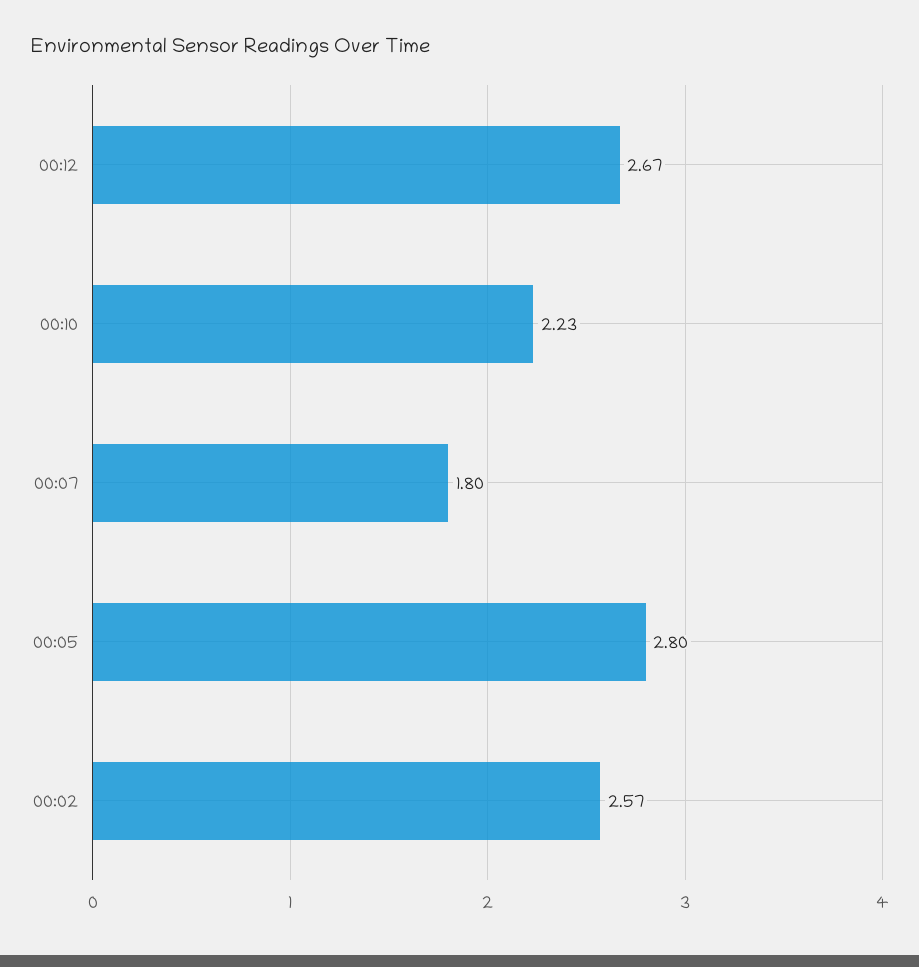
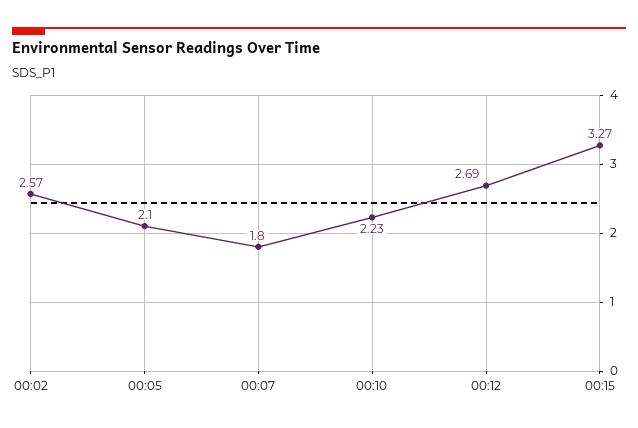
00:12: 2.67 -> 2.69
00:05: 2.8 -> 2.1
00:15: none -> 3.27

